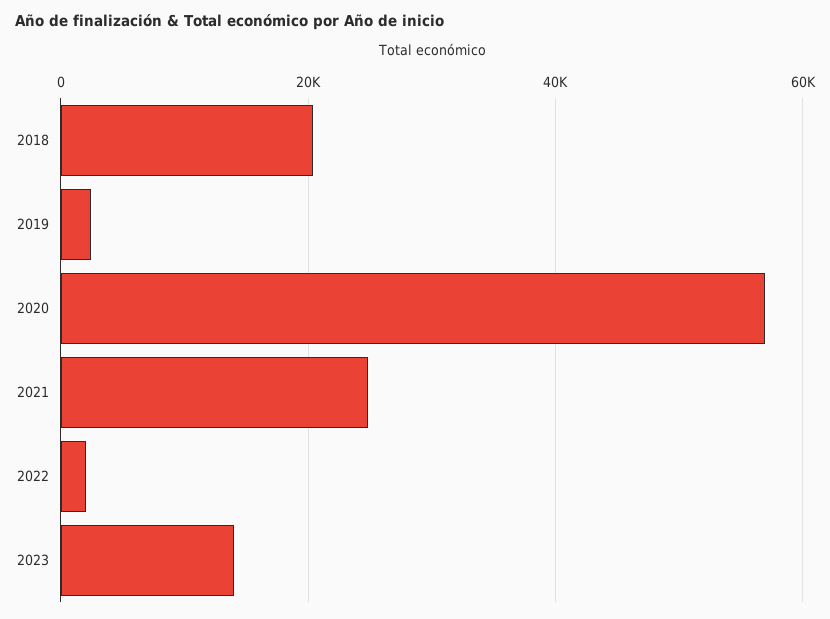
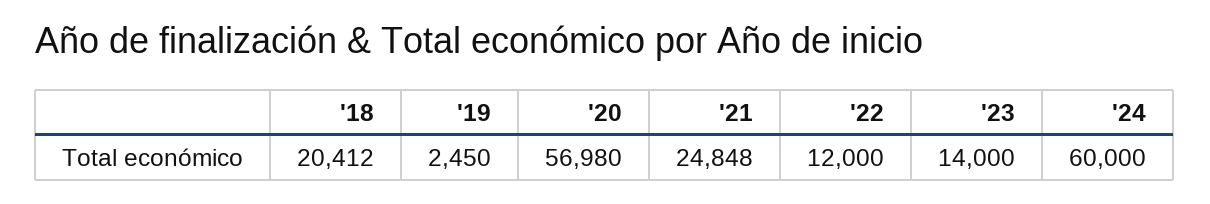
2022: 2000 -> 12000
'24: none -> 60000

